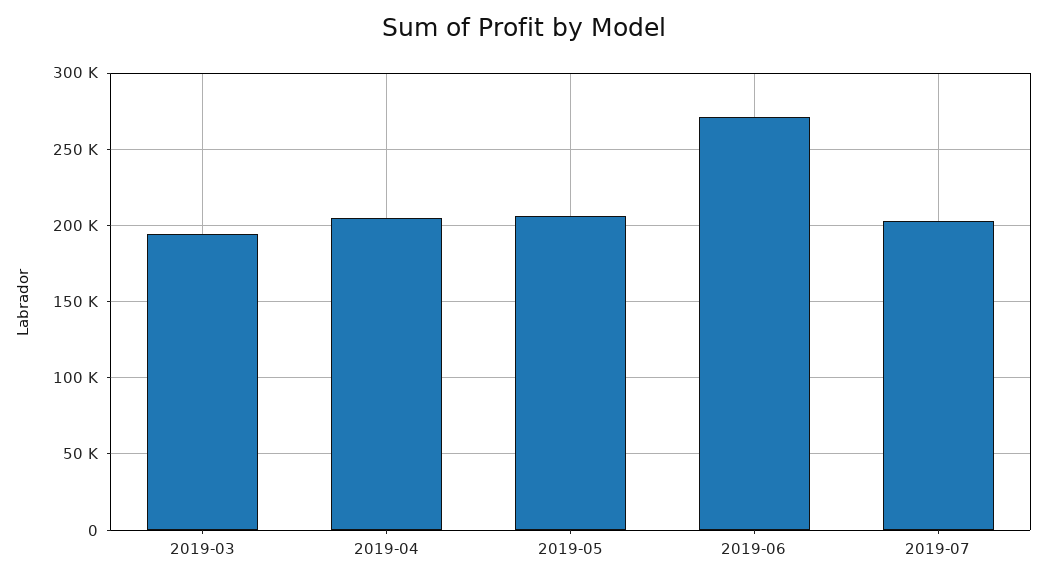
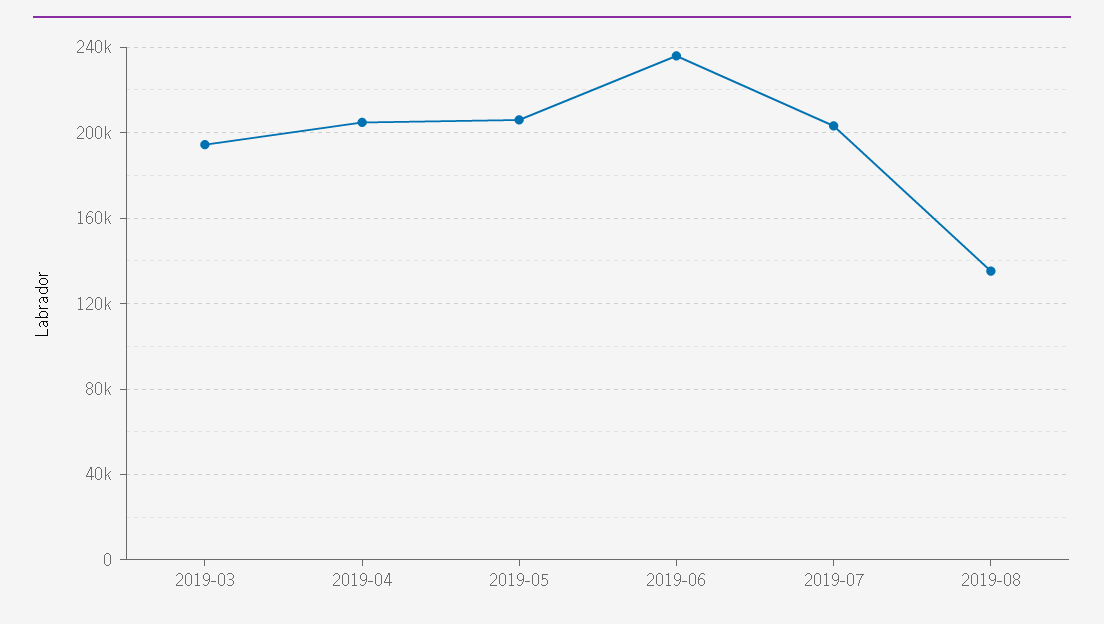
2019-06: 270000 -> 235000
2019-08: none -> 135000

